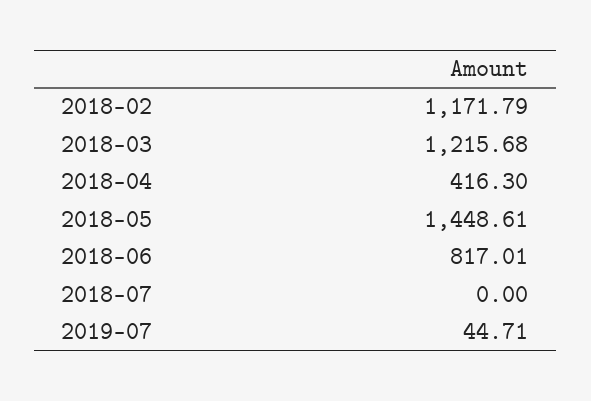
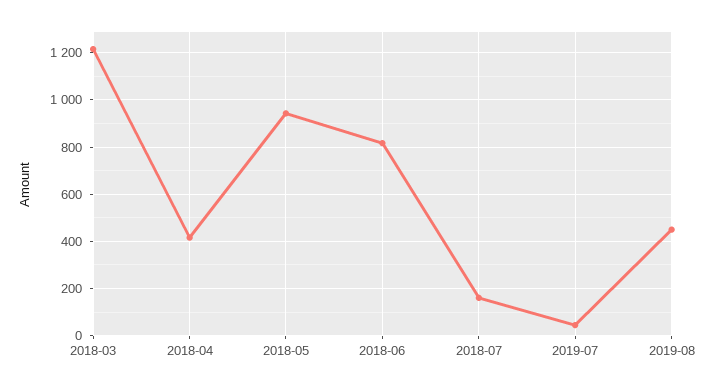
2018-02: 1171.79 -> none
2018-05: 1448.61 -> 950
2018-07: 0 -> 150
2019-08: none -> 450

